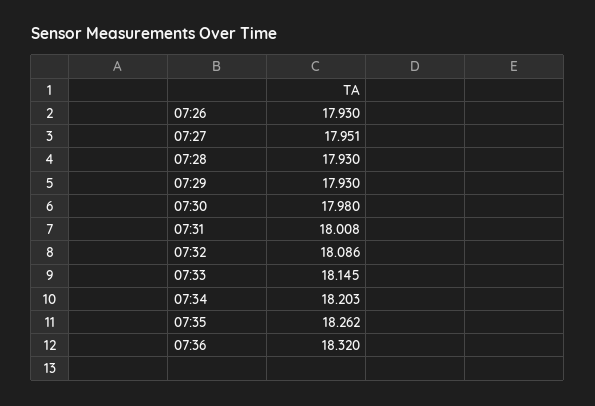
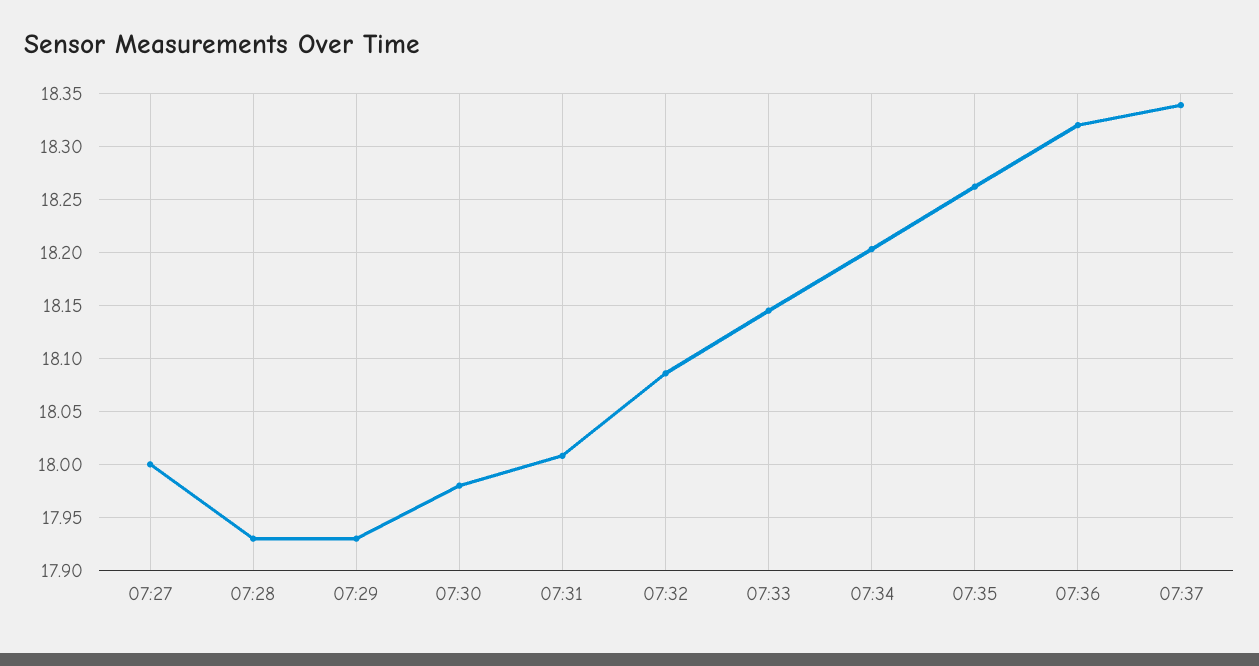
07:26: 17.93 -> none
07:27: 17.951 -> 18
07:37: none -> 18.34

